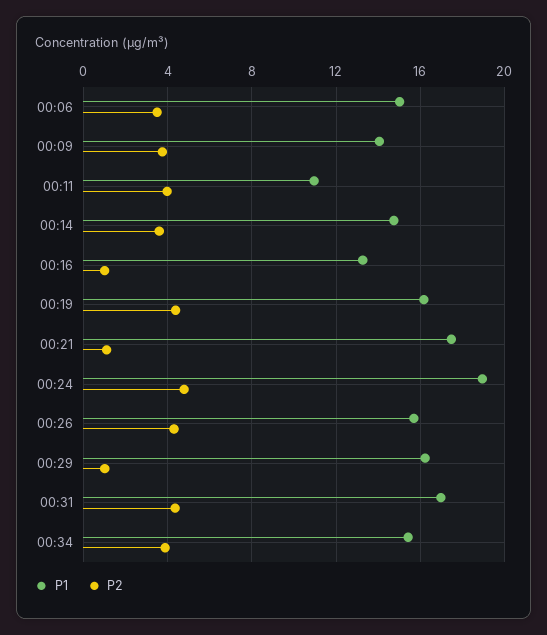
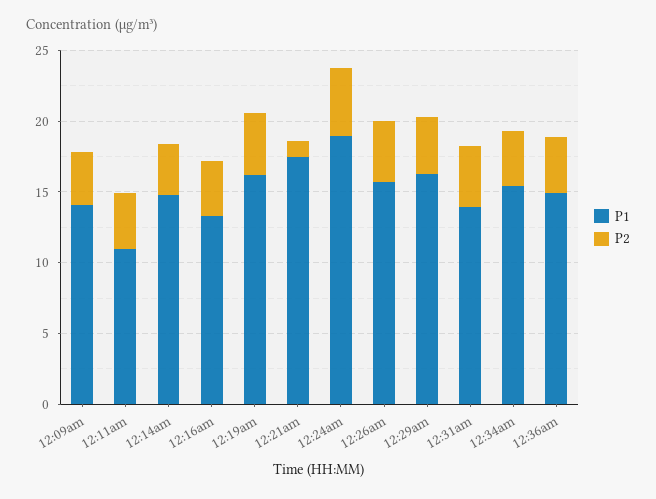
P1, 00:06: 15 -> none
P2, 00:06: 3.5 -> none
P2, 00:16: 1 -> 4
P2, 00:29: 1 -> 4
P1, 00:31: 17 -> 14
P1, 12:36am: none -> 15
P2, 12:36am: none -> 4

